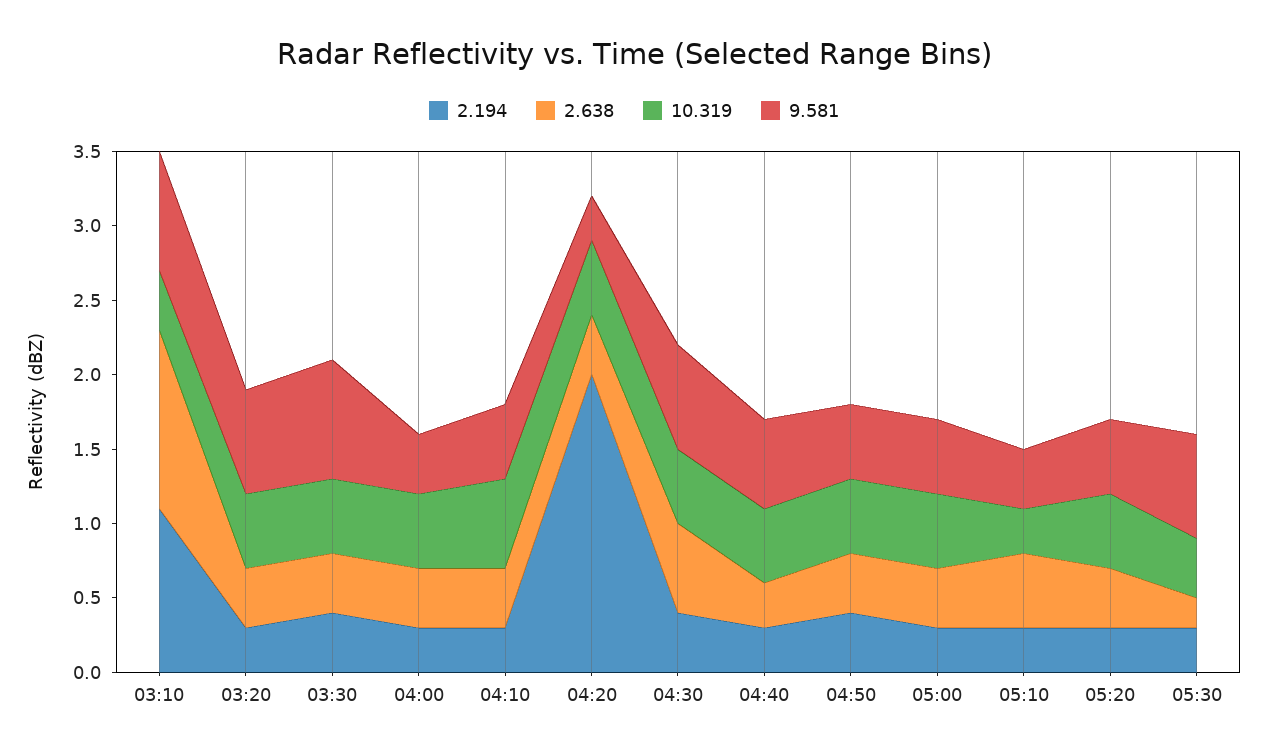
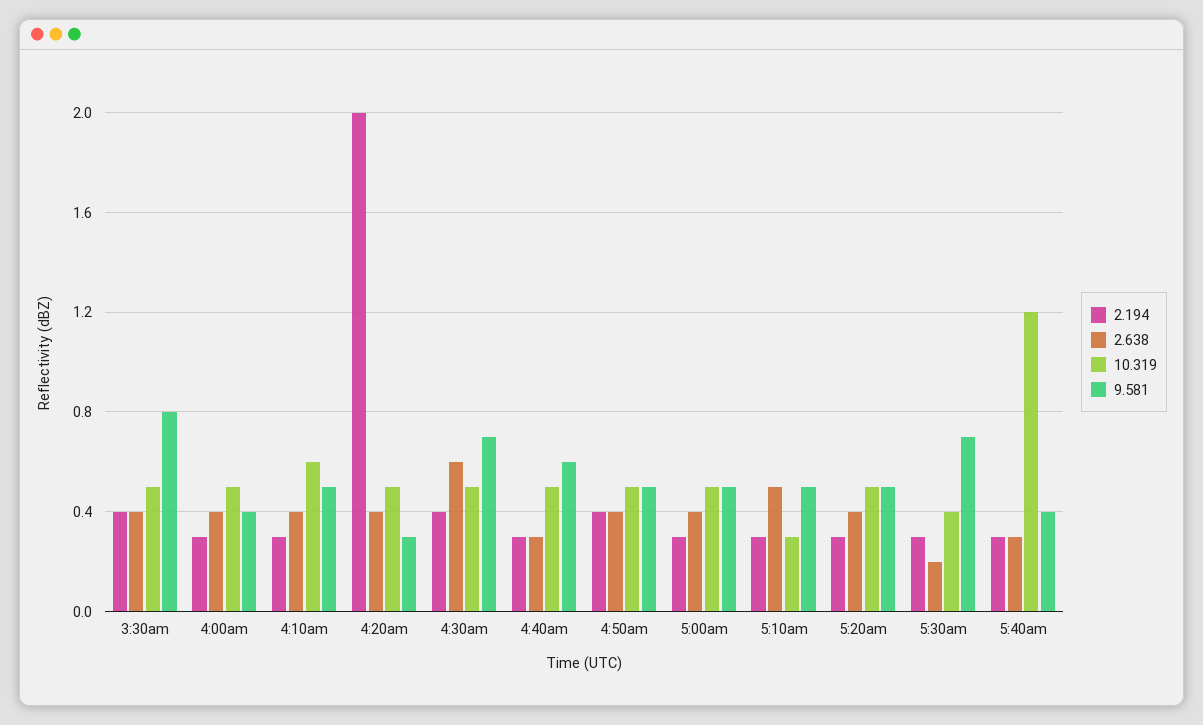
2.194, 03:10: 1.1 -> none
2.638, 03:10: 1.2 -> none
10.319, 03:10: 0.4 -> none
9.581, 03:10: 0.8 -> none
2.194, 03:20: 0.3 -> none
2.638, 03:20: 0.4 -> none
10.319, 03:20: 0.5 -> none
9.581, 03:20: 0.7 -> none
9.581, 05:10: 0.4 -> 0.5
2.194, 5:40am: none -> 0.3
2.638, 5:40am: none -> 0.3
10.319, 5:40am: none -> 1.2
9.581, 5:40am: none -> 0.4

